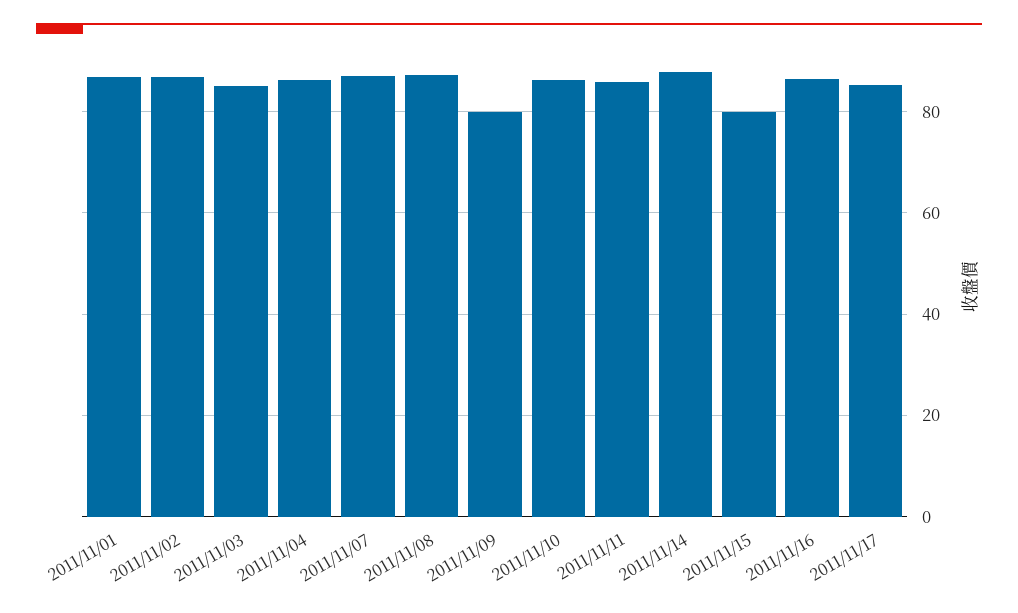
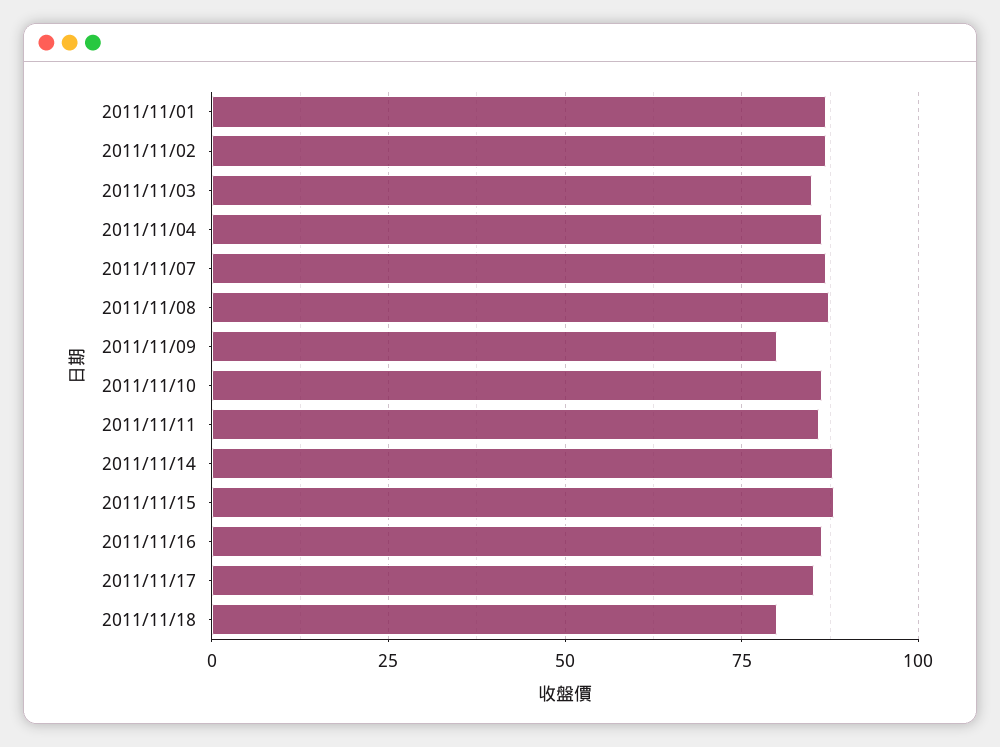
2011/11/15: 80 -> 87.5
2011/11/18: none -> 80

